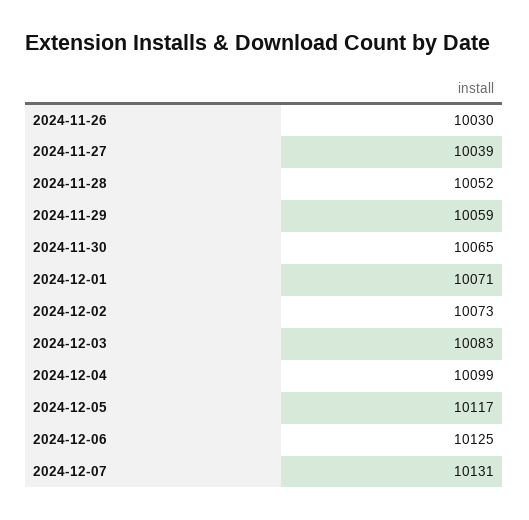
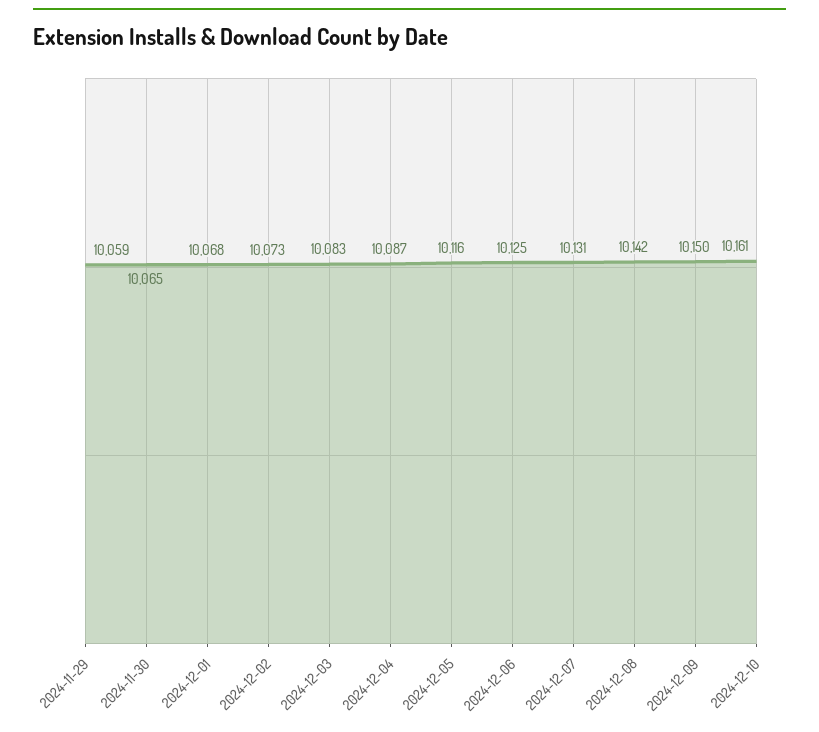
2024-11-26: 10030 -> none
2024-11-27: 10039 -> none
2024-11-28: 10052 -> none
2024-12-01: 10071 -> 10068
2024-12-04: 10099 -> 10087
2024-12-05: 10117 -> 10116
2024-12-08: none -> 10142
2024-12-09: none -> 10150
2024-12-10: none -> 10161

